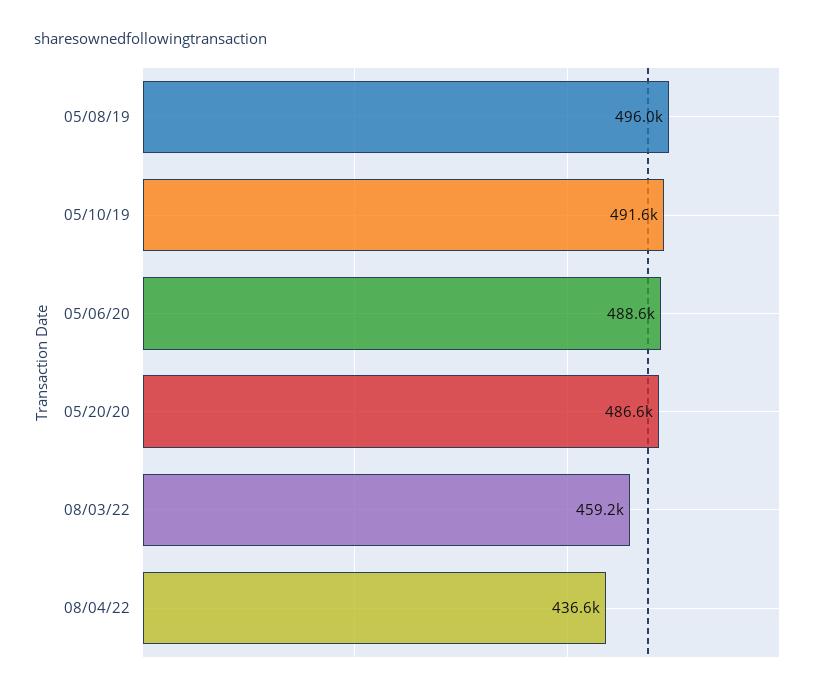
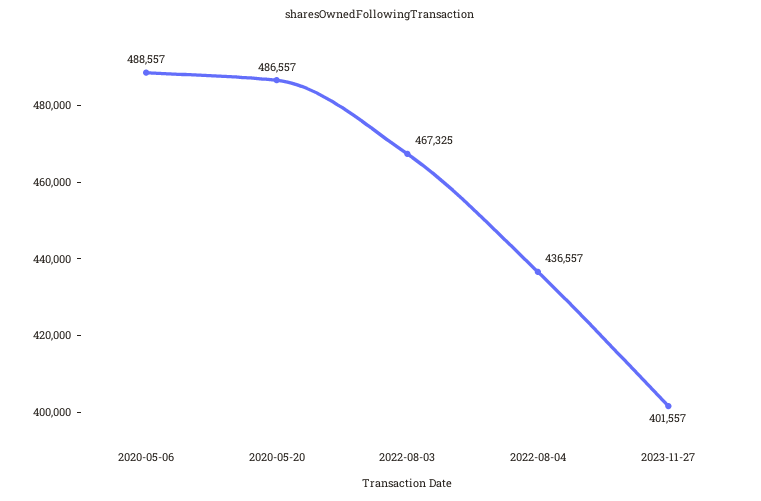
05/08/19: 496000 -> none
05/10/19: 491600 -> none
08/03/22: 459200 -> 467325
2023-11-27: none -> 401557

